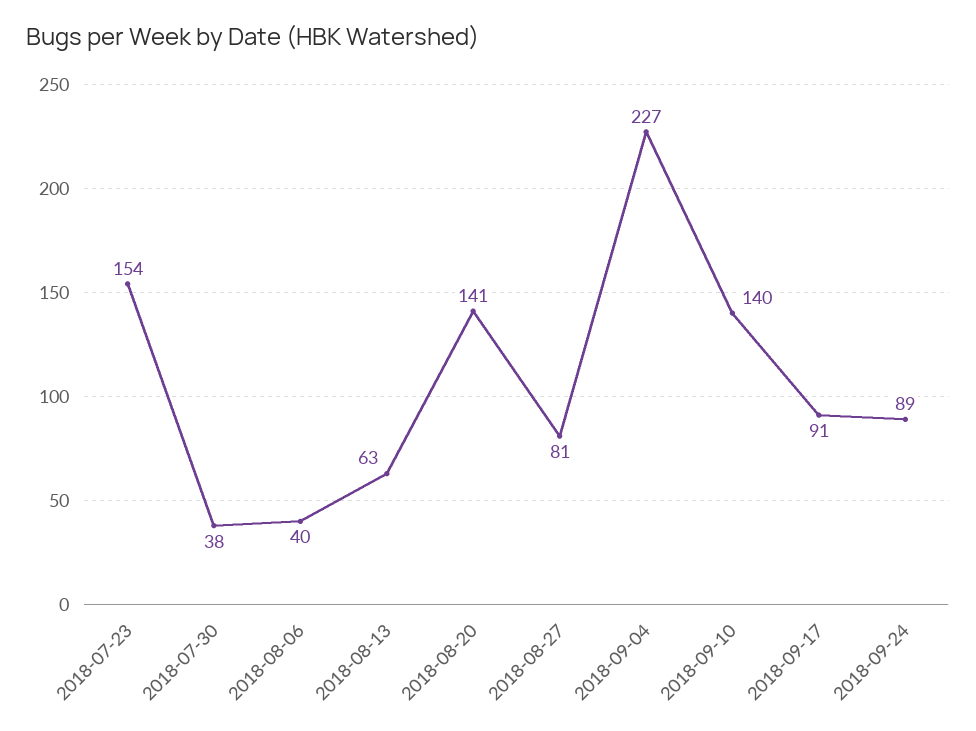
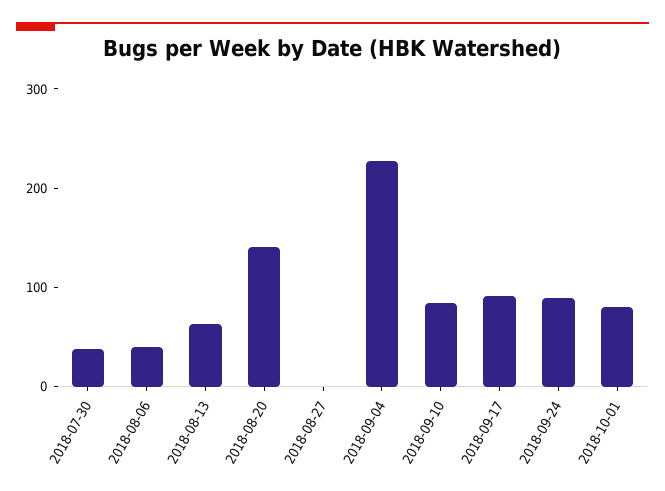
2018-07-23: 154 -> none
2018-08-27: 81 -> 0
2018-09-10: 140 -> 80
2018-10-01: none -> 80

